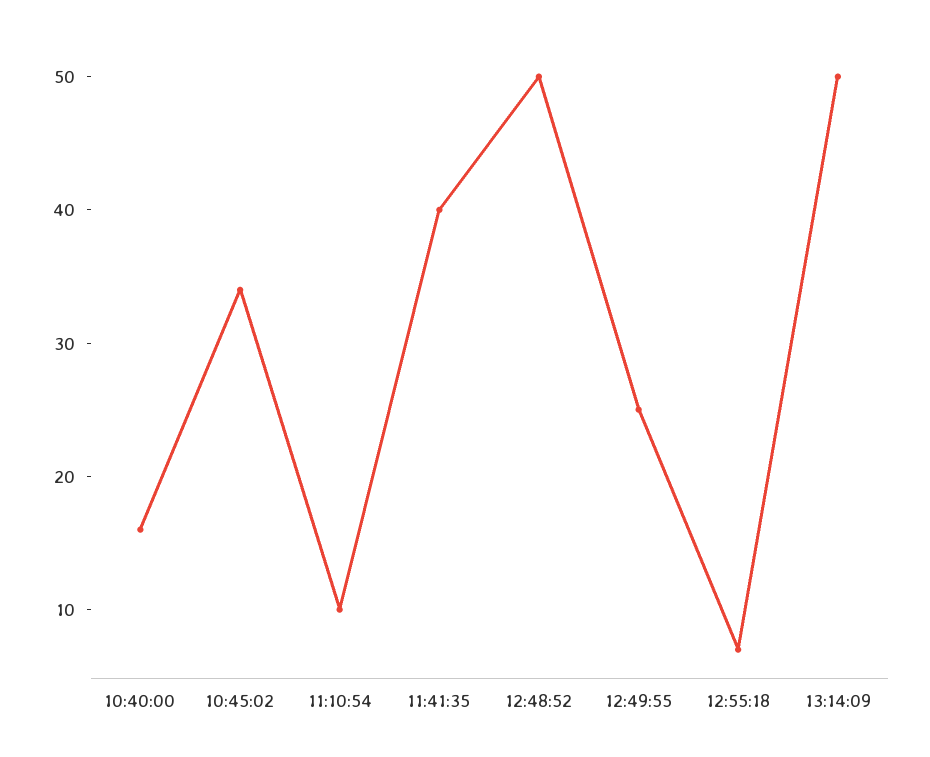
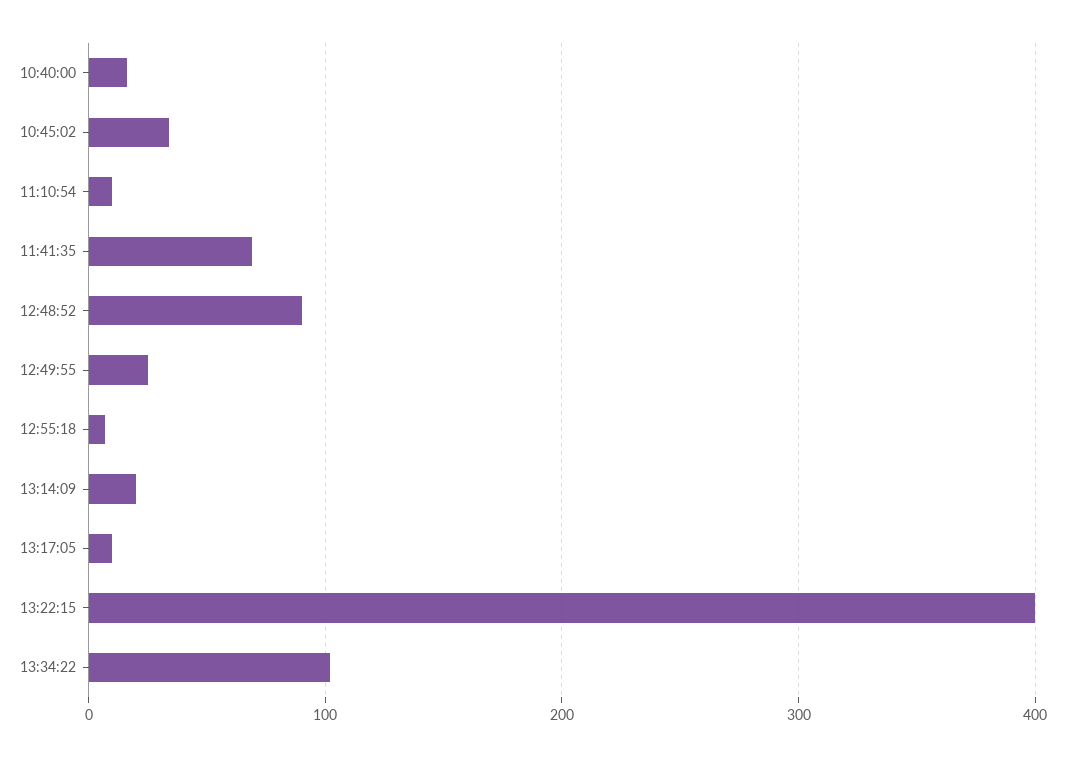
11:41:35: 40 -> 70
12:48:52: 50 -> 90
13:14:09: 50 -> 20
13:17:05: none -> 10
13:22:15: none -> 400
13:34:22: none -> 100

